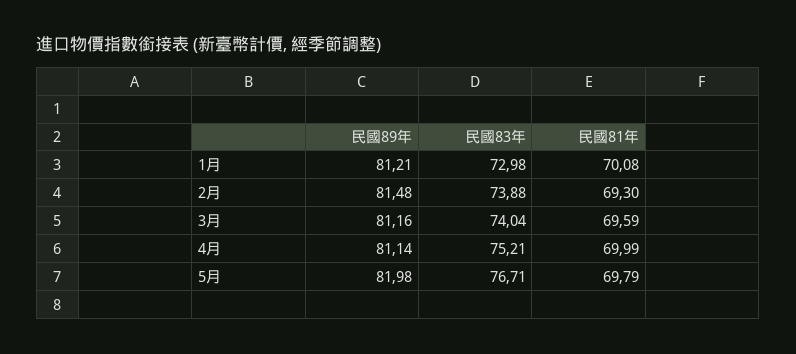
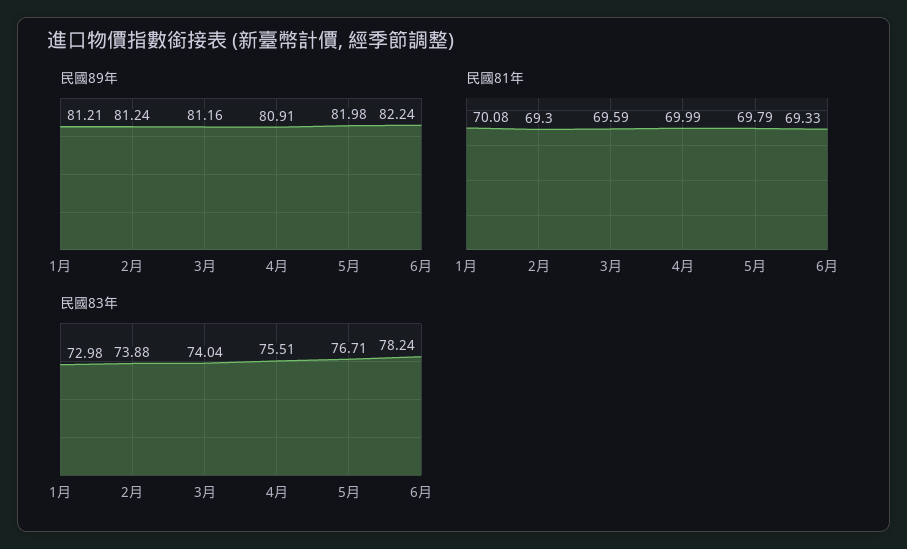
民國89年, 2月: 81.48 -> 81.24
民國89年, 4月: 81.14 -> 80.91
民國83年, 4月: 75.21 -> 75.51
民國89年, 6月: none -> 82.24
民國81年, 6月: none -> 69.33
民國83年, 6月: none -> 78.24

